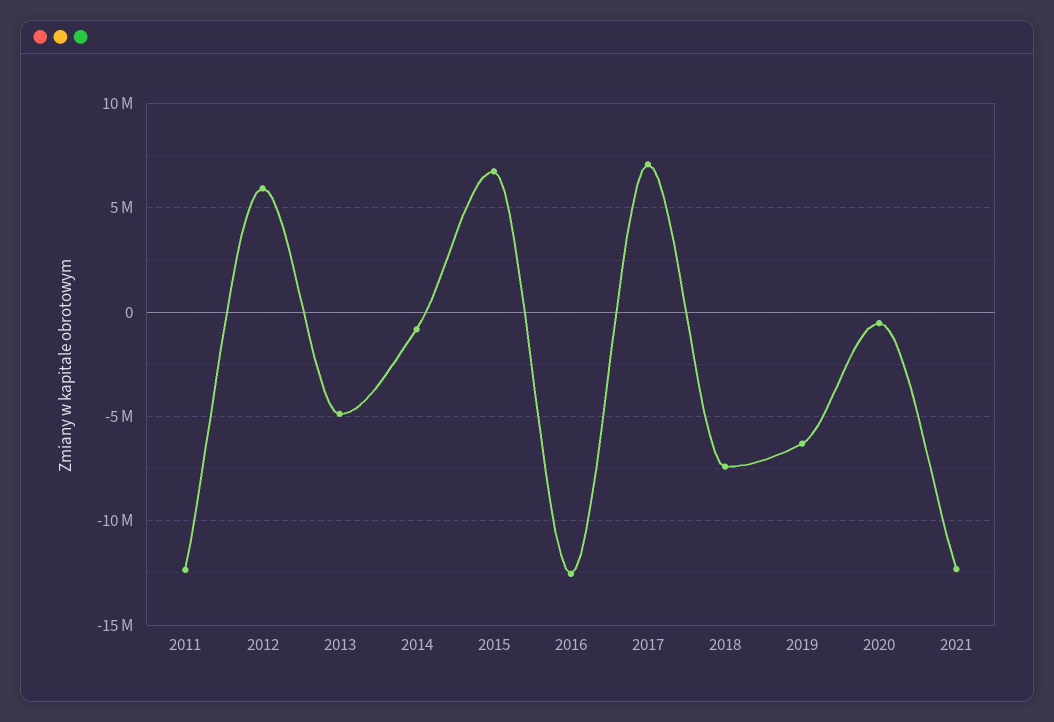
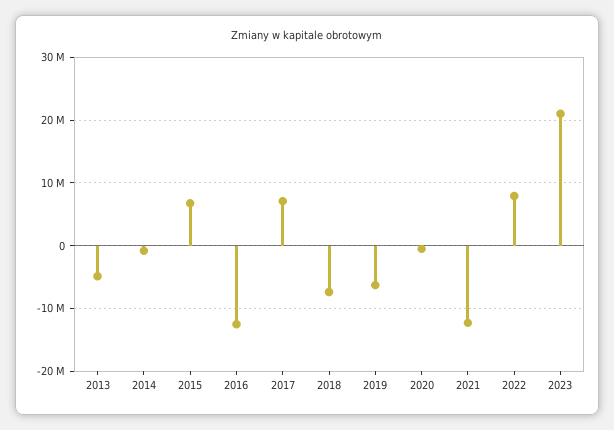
2011: -12500000 -> none
2012: 6000000 -> none
2022: none -> 8000000
2023: none -> 21000000

